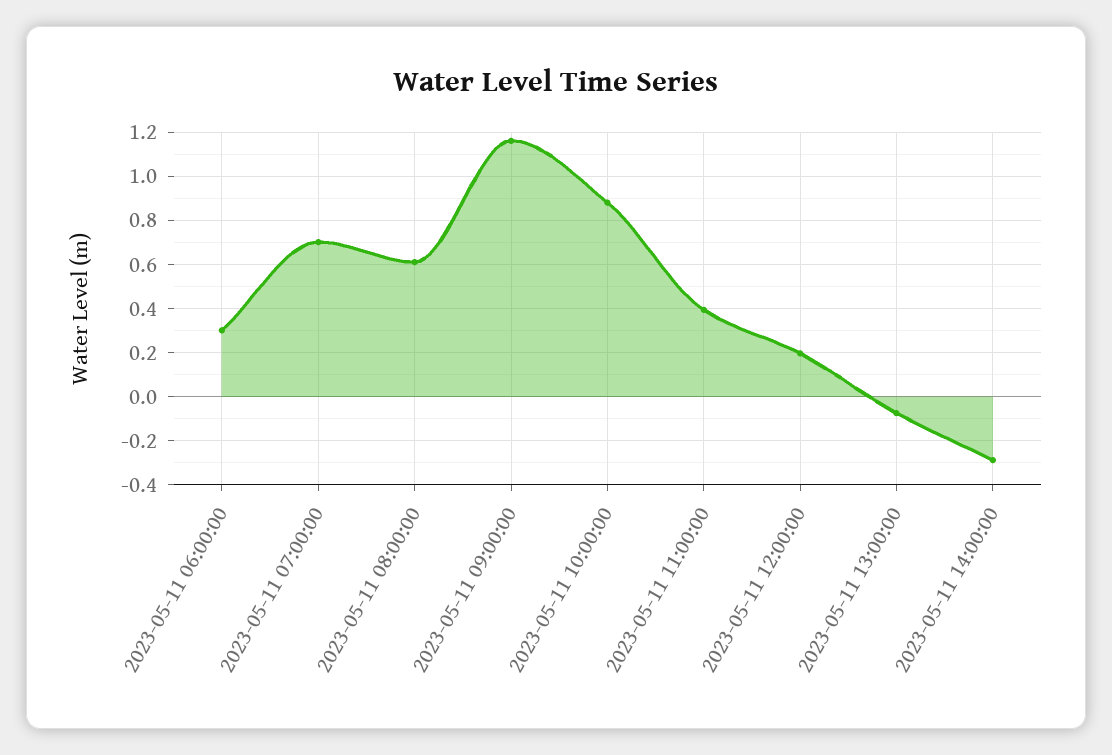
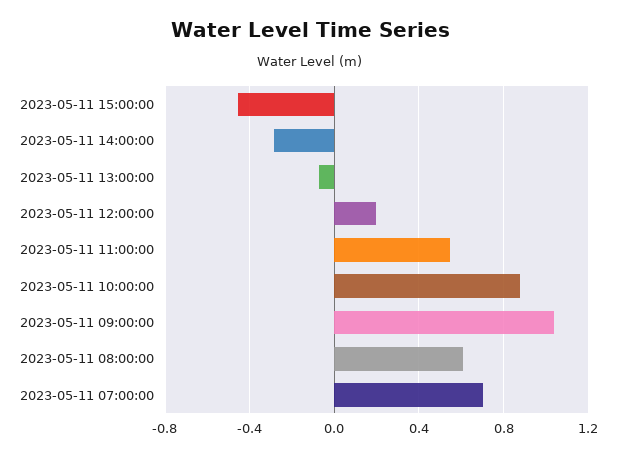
2023-05-11 06:00:00: 0.3 -> none
2023-05-11 09:00:00: 1.15 -> 1.05
2023-05-11 11:00:00: 0.4 -> 0.55
2023-05-11 15:00:00: none -> -0.45

